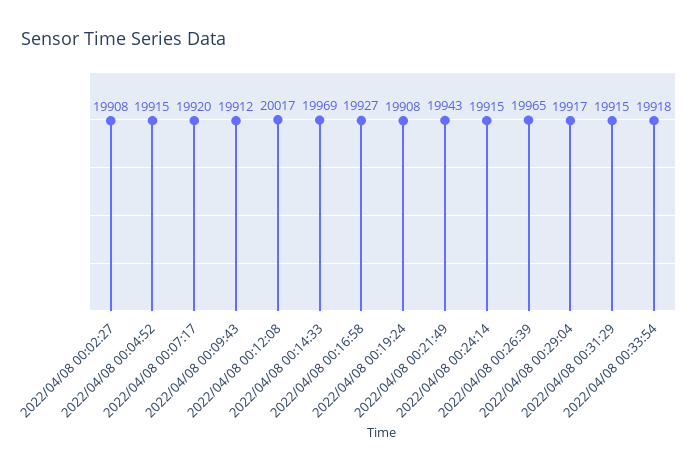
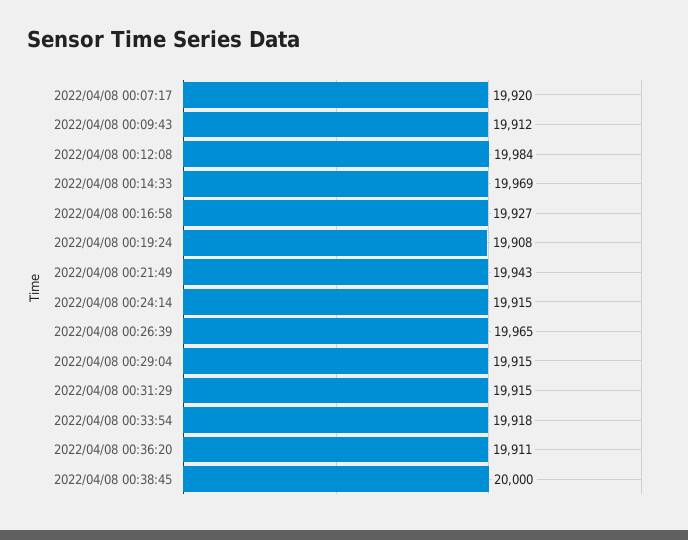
2022/04/08 00:02:27: 19908 -> none
2022/04/08 00:04:52: 19915 -> none
2022/04/08 00:12:08: 20017 -> 19984
2022/04/08 00:29:04: 19917 -> 19915
2022/04/08 00:36:20: none -> 19911
2022/04/08 00:38:45: none -> 20000

